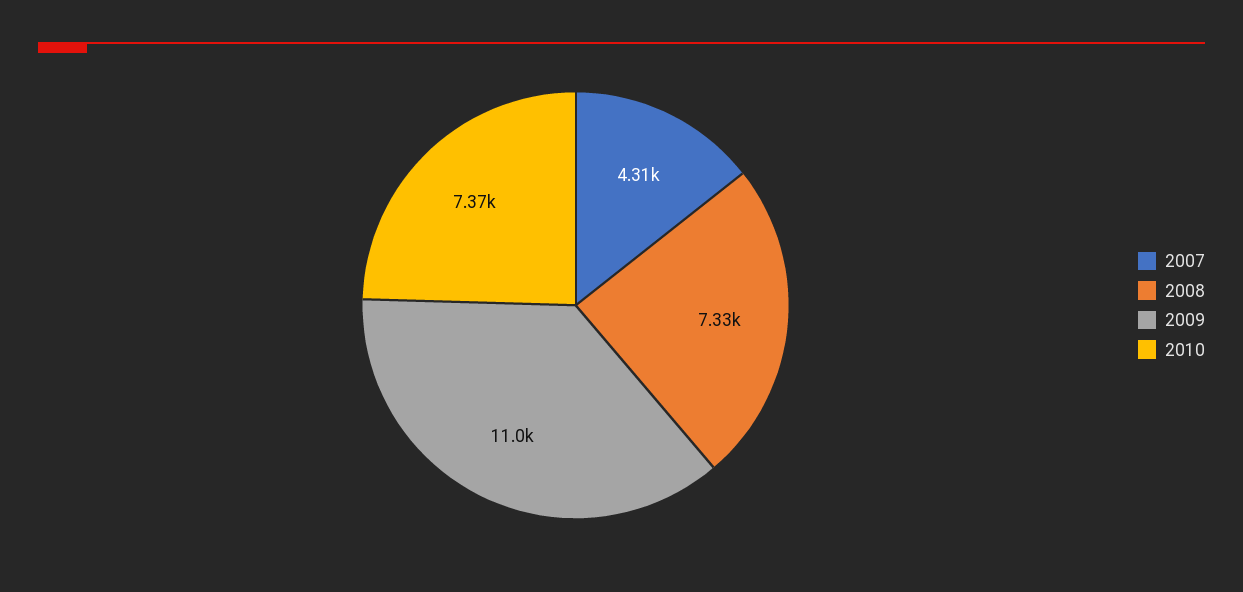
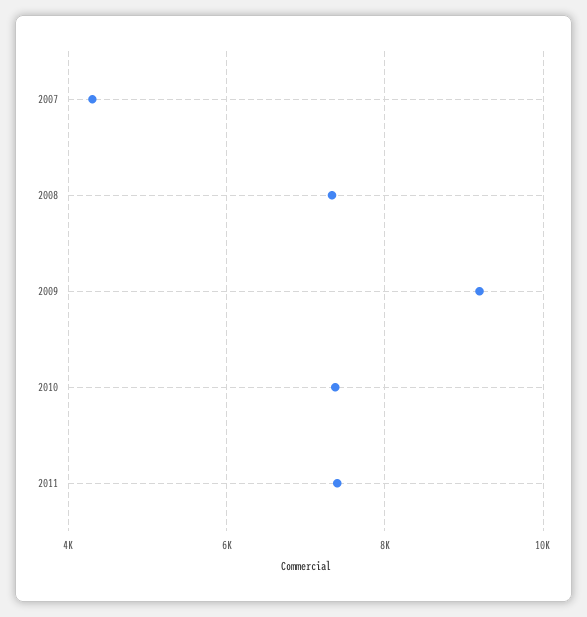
2009: 11000 -> 9200
2011: none -> 7400

